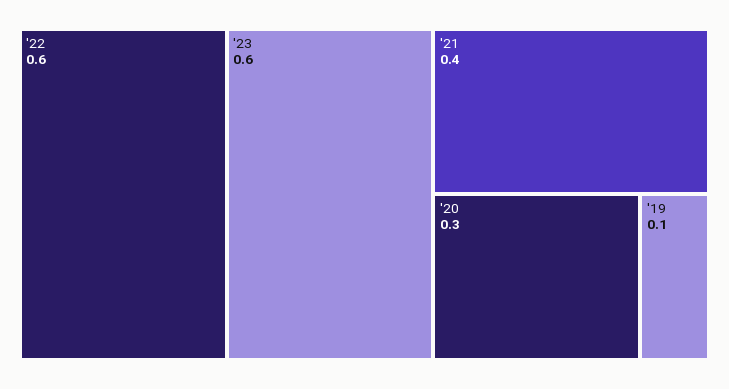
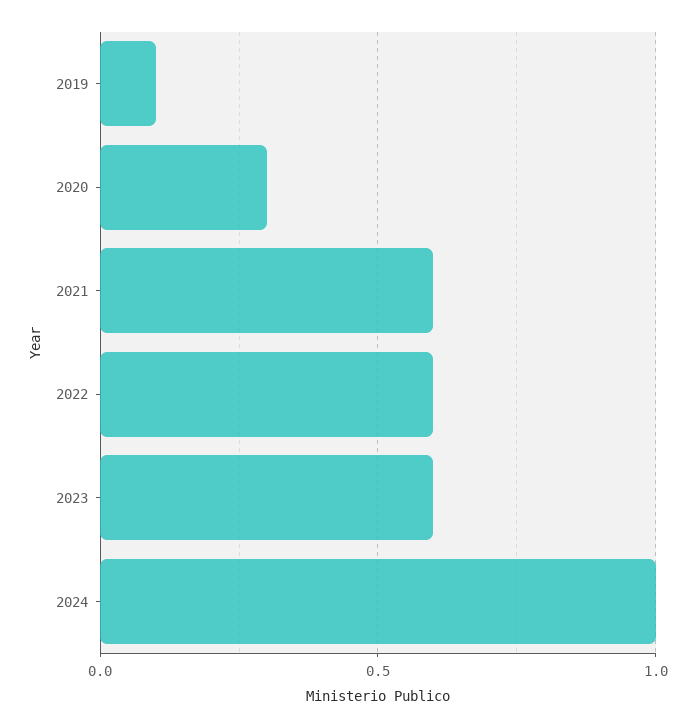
'21: 0.4 -> 0.6
2024: none -> 1

